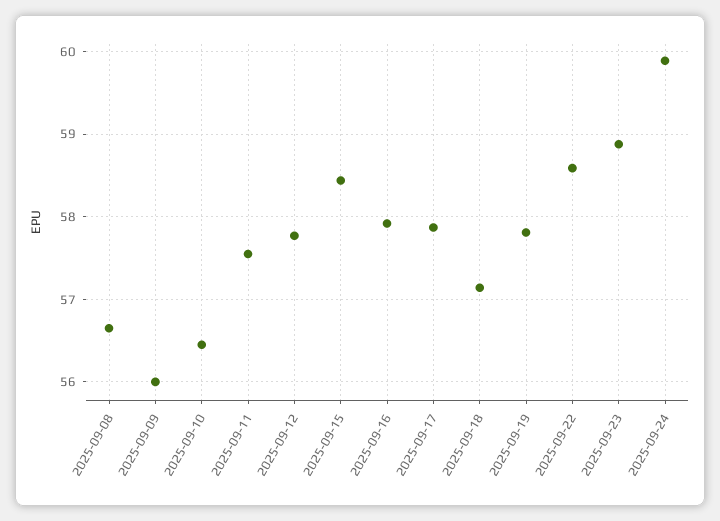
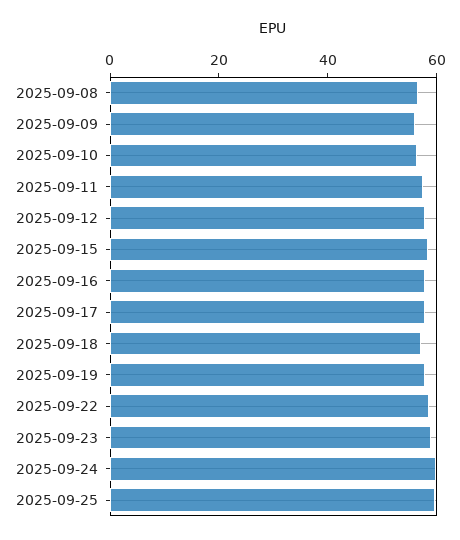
2025-09-25: none -> 60

